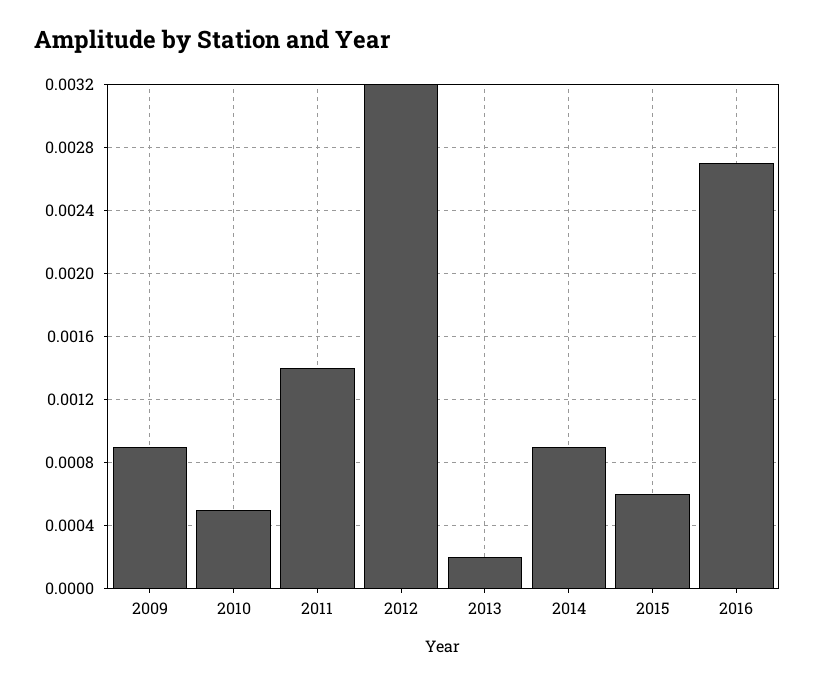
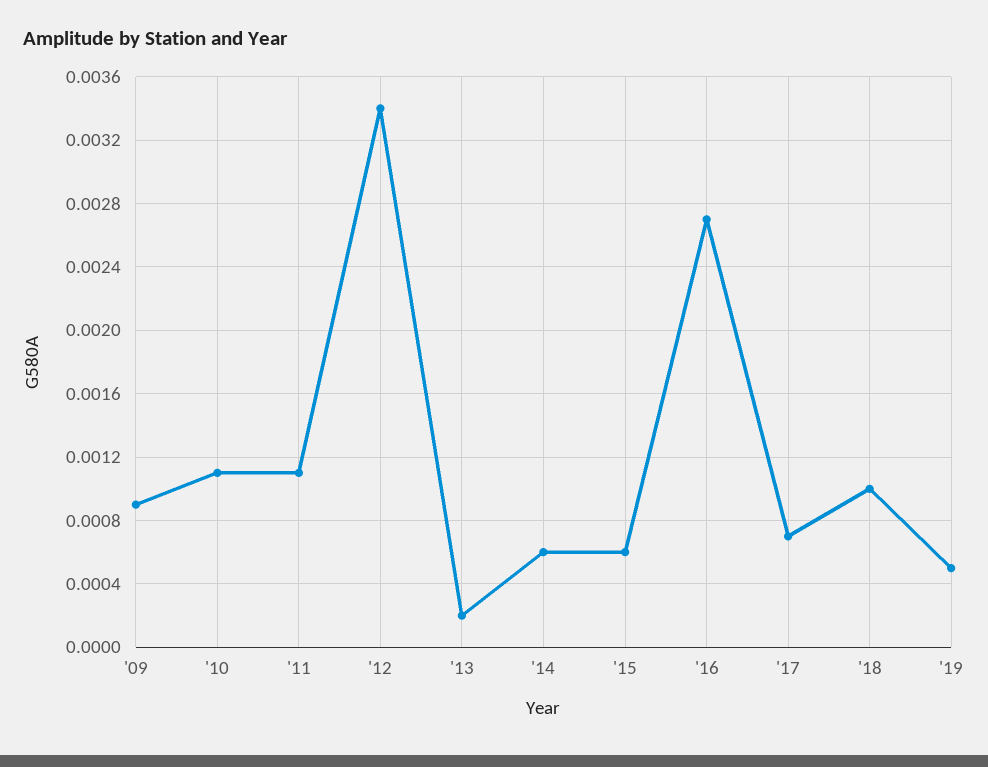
2010: 0.0005 -> 0.0011
2011: 0.0014 -> 0.0011
2012: 0.0032 -> 0.0034
2014: 0.0009 -> 0.0006
'17: none -> 0.0007
'18: none -> 0.001
'19: none -> 0.0005

